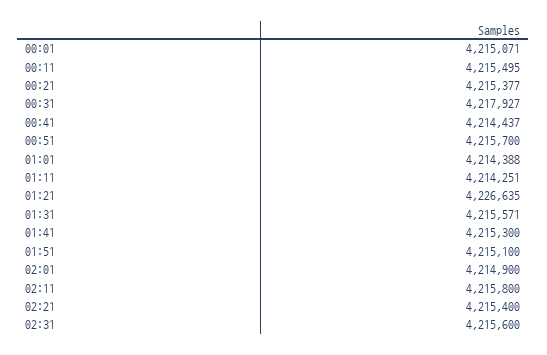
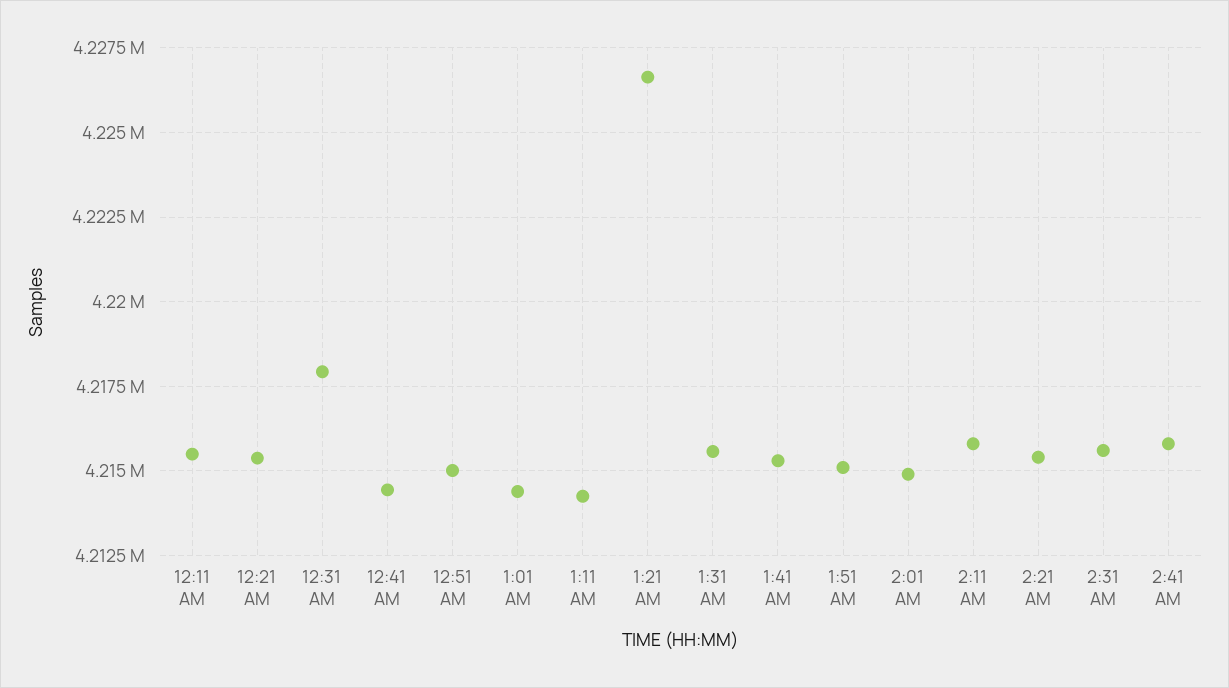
00:01: 4215071 -> none
00:51: 4215700 -> 4215000
2:41 AM: none -> 4215750

